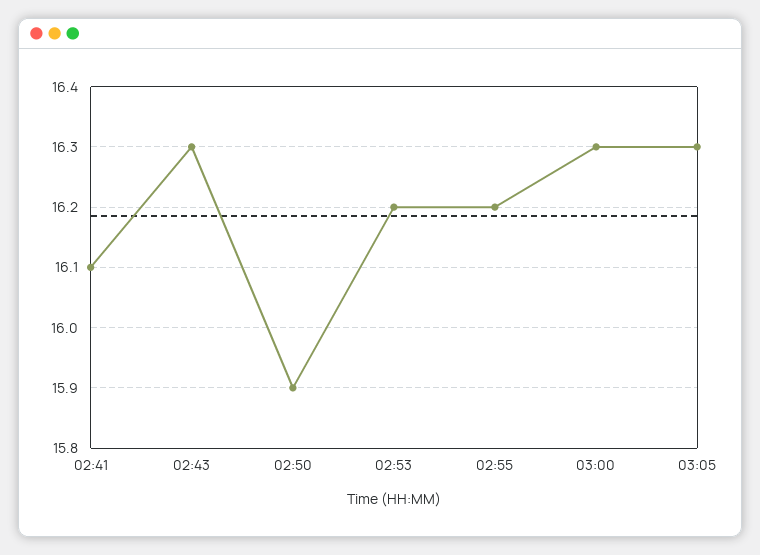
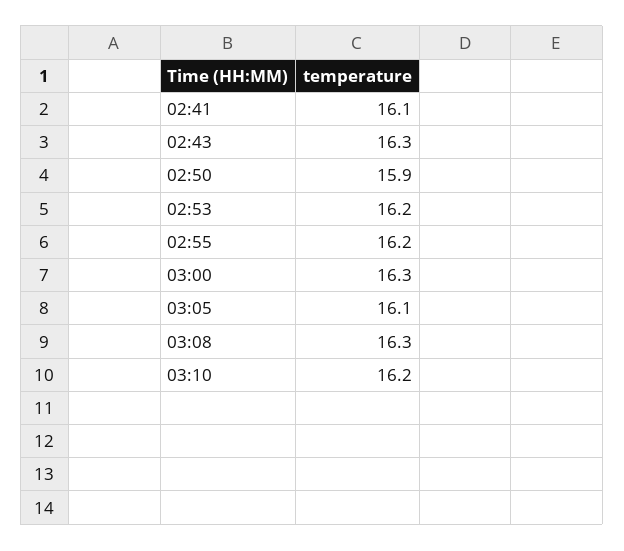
03:05: 16.3 -> 16.1
03:08: none -> 16.3
03:10: none -> 16.2

